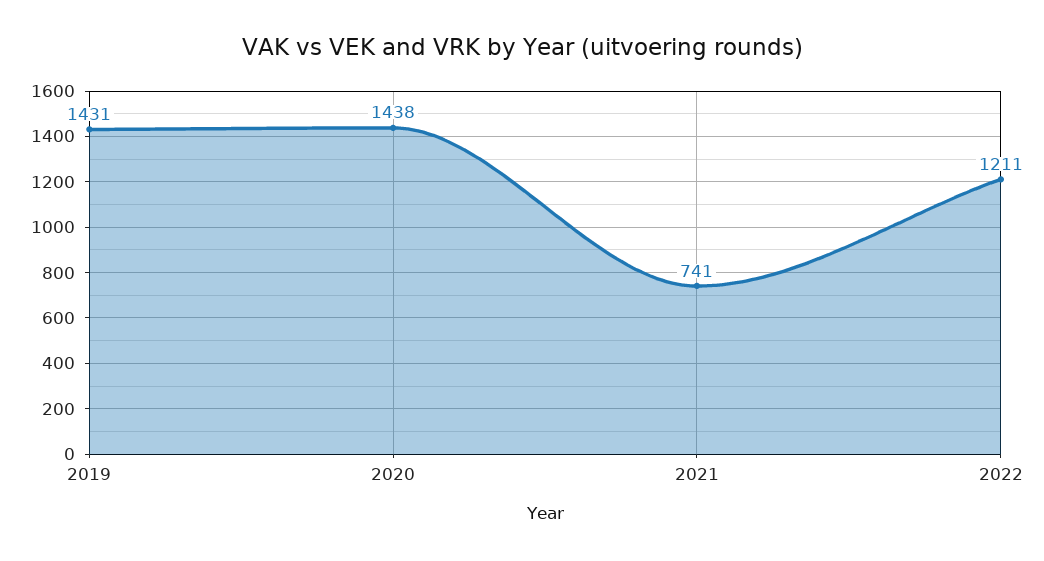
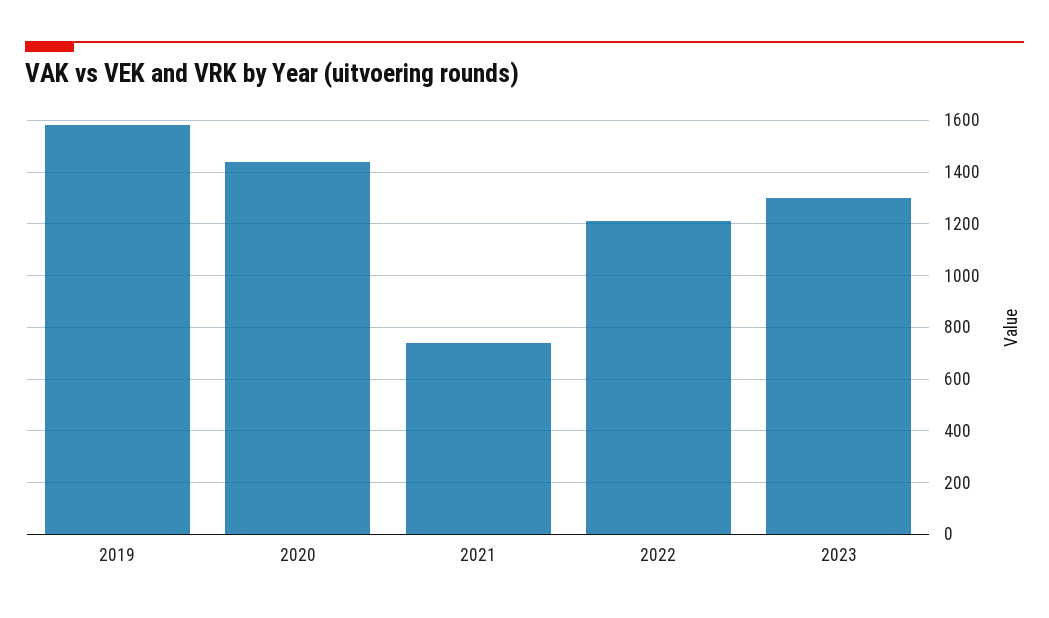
2019: 1431 -> 1575
2023: none -> 1300

